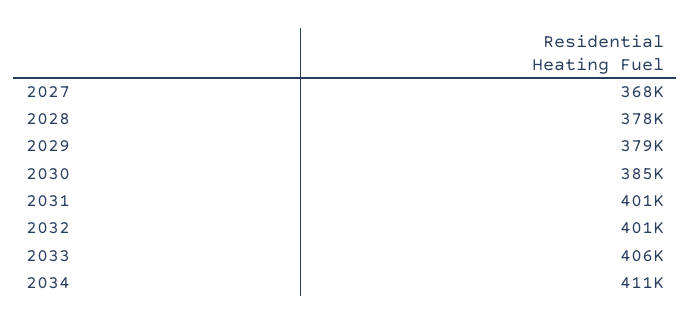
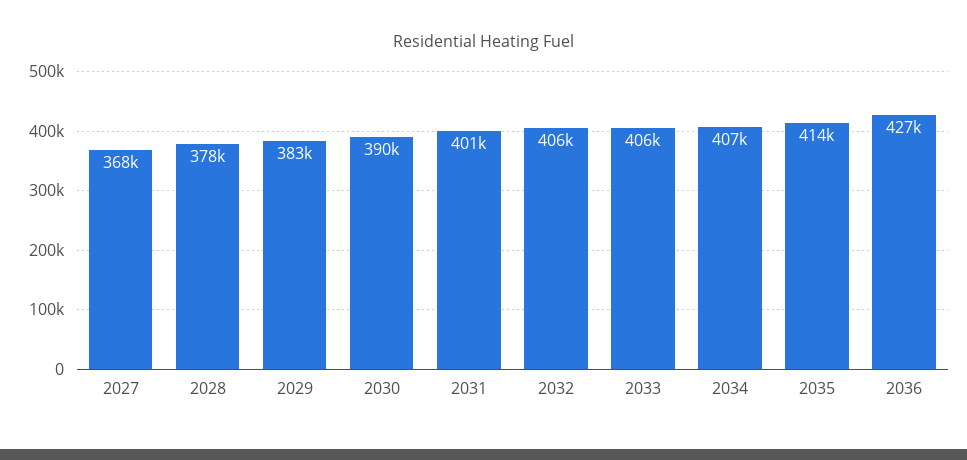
2029: 379000 -> 383000
2030: 385000 -> 390000
2032: 401000 -> 406000
2034: 411000 -> 407000
2035: none -> 414000
2036: none -> 427000

